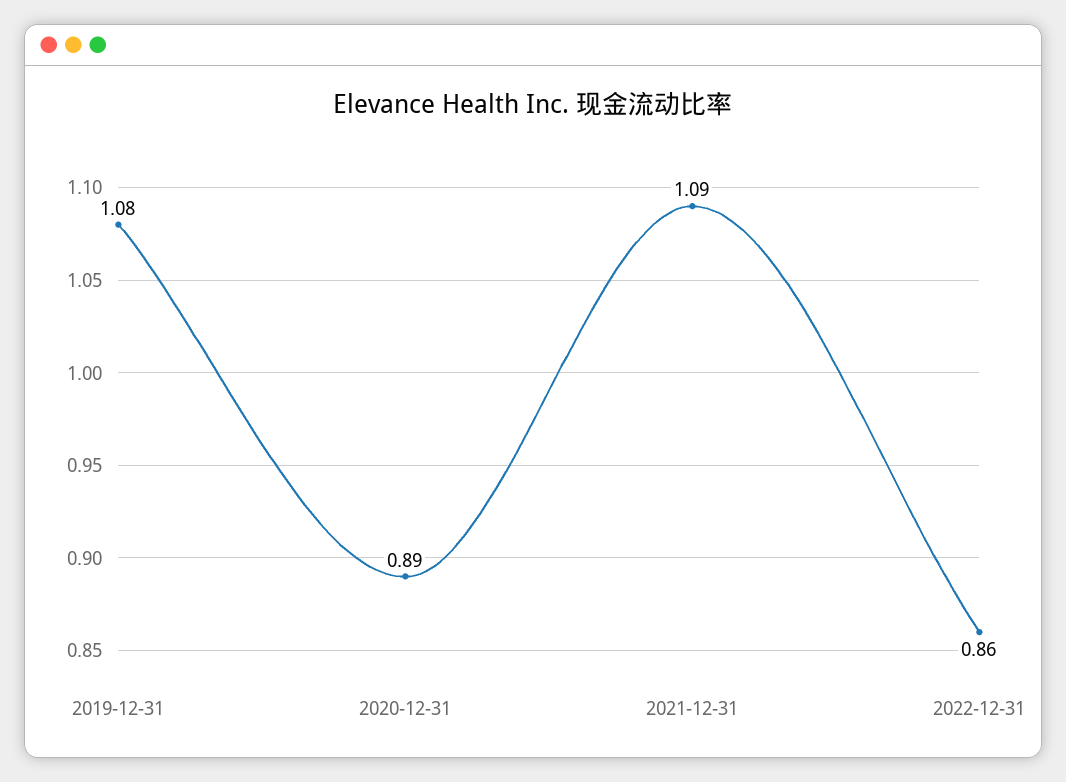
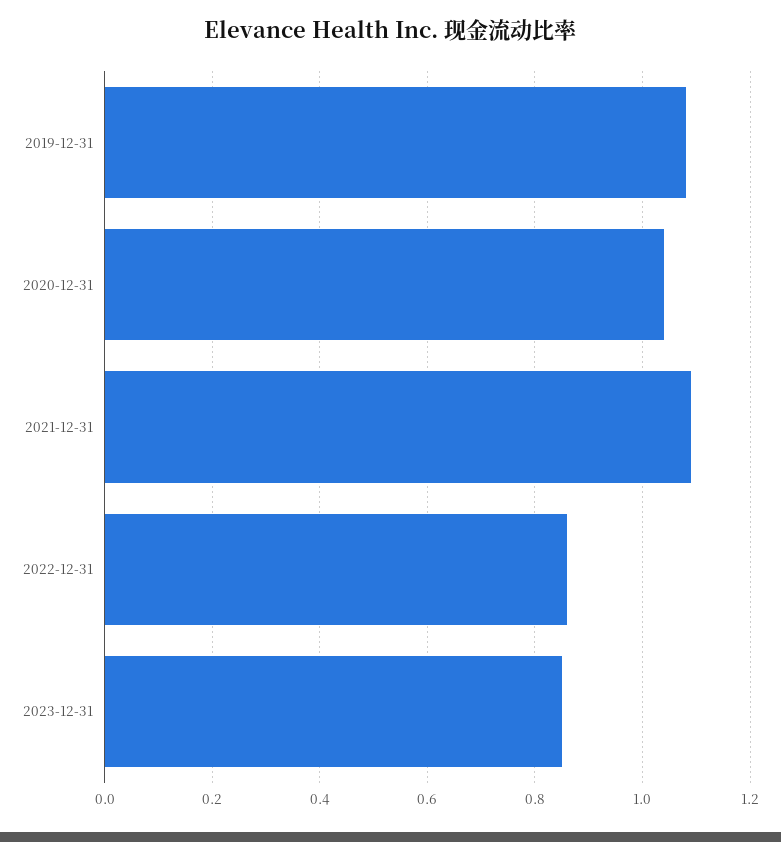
2020-12-31: 0.89 -> 1.05
2023-12-31: none -> 0.85

